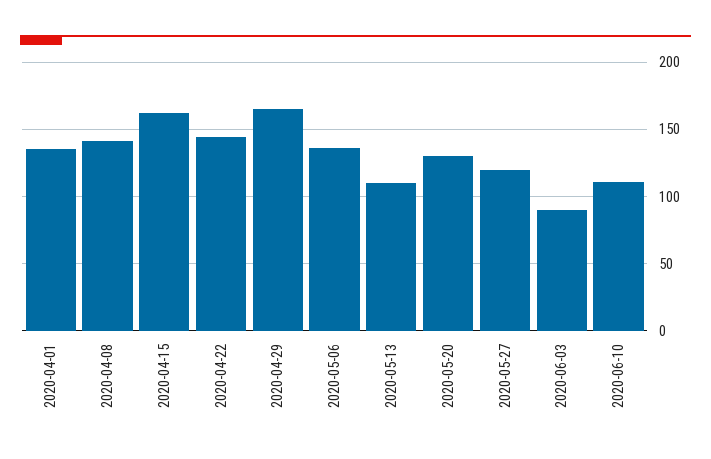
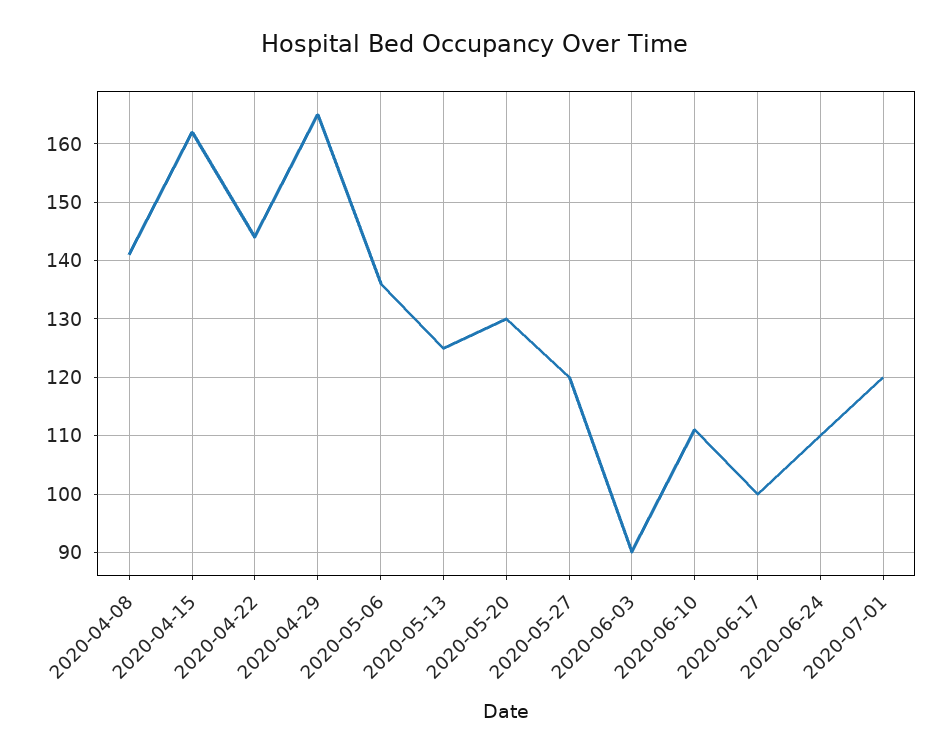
2020-04-01: 135 -> none
2020-05-13: 110 -> 125
2020-06-17: none -> 100
2020-06-24: none -> 110
2020-07-01: none -> 120

